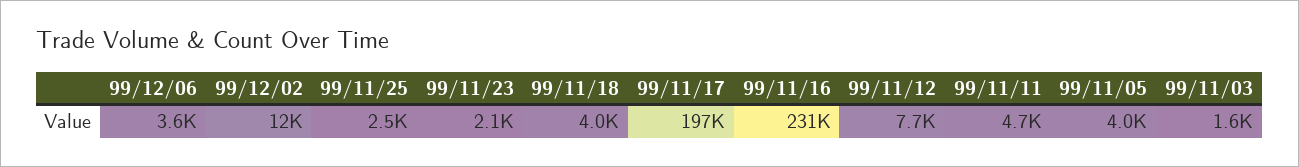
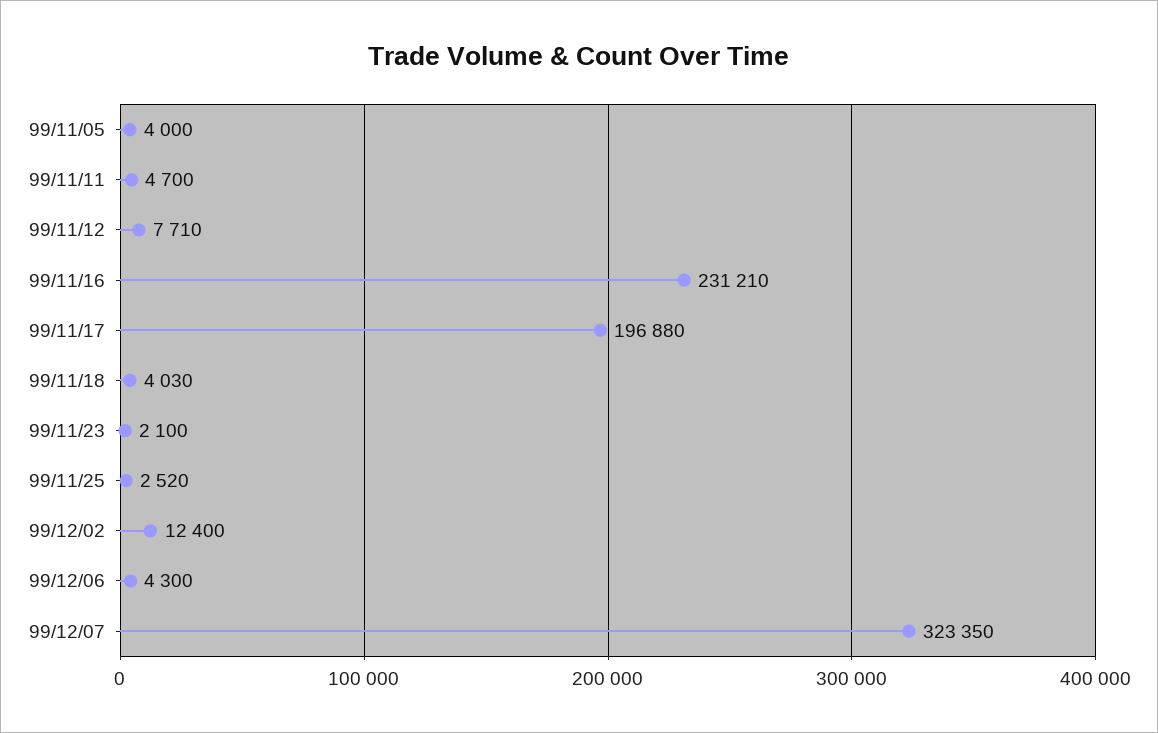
99/12/06: 3600 -> 4300
99/11/03: 1600 -> none
99/12/07: none -> 323350

